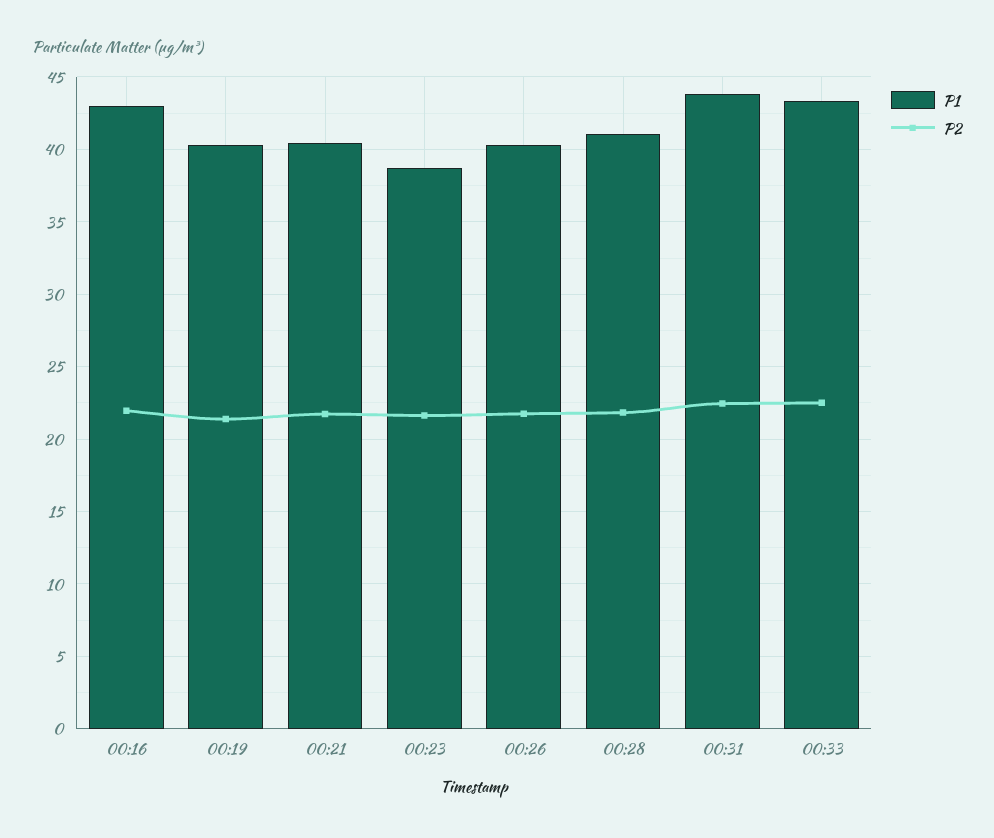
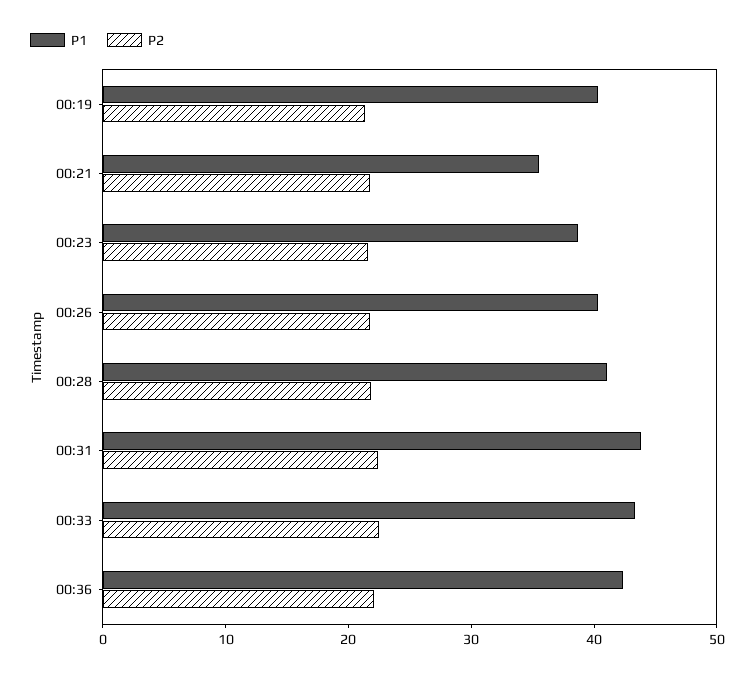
P1, 00:16: 43 -> none
P2, 00:16: 22 -> none
P1, 00:21: 40.5 -> 36
P1, 00:36: none -> 42
P2, 00:36: none -> 22

